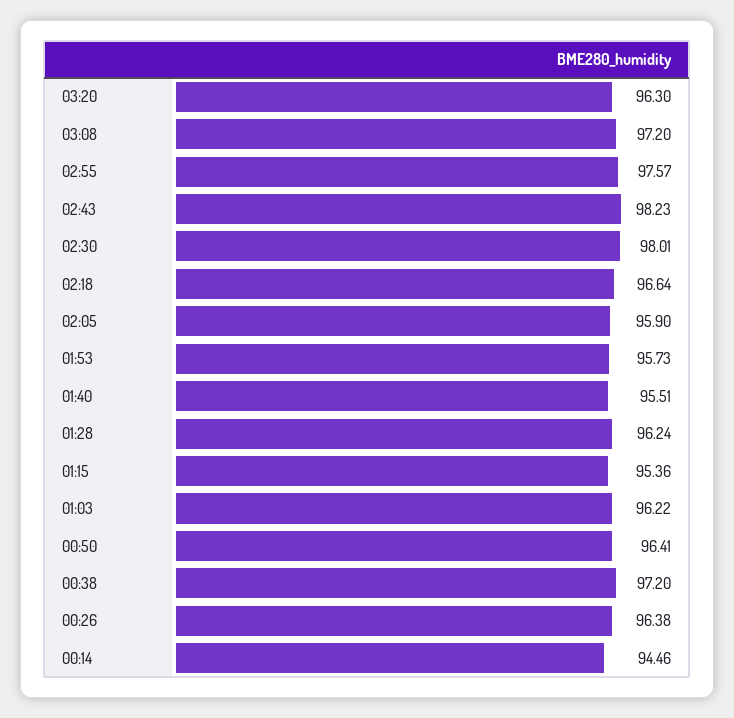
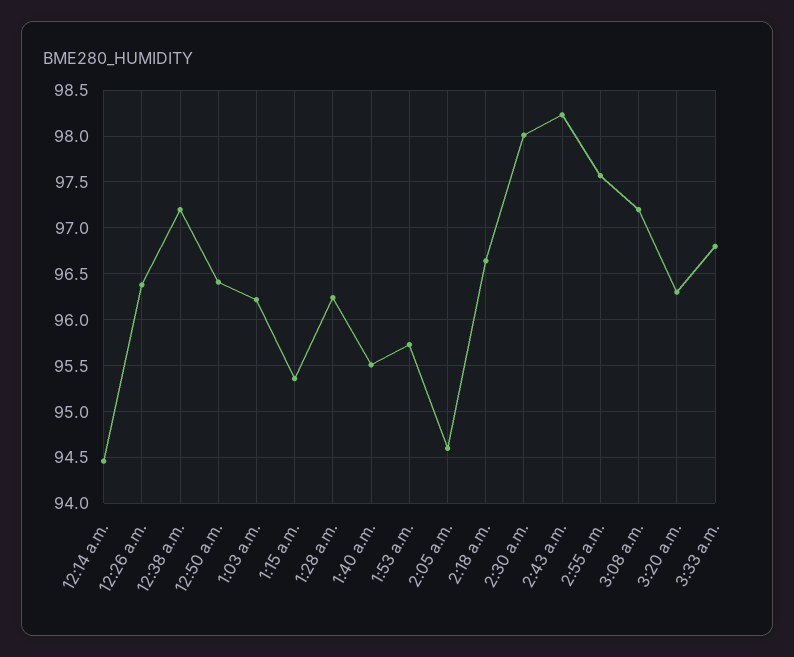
02:05: 95.9 -> 94.6
3:33 a.m.: none -> 96.8

